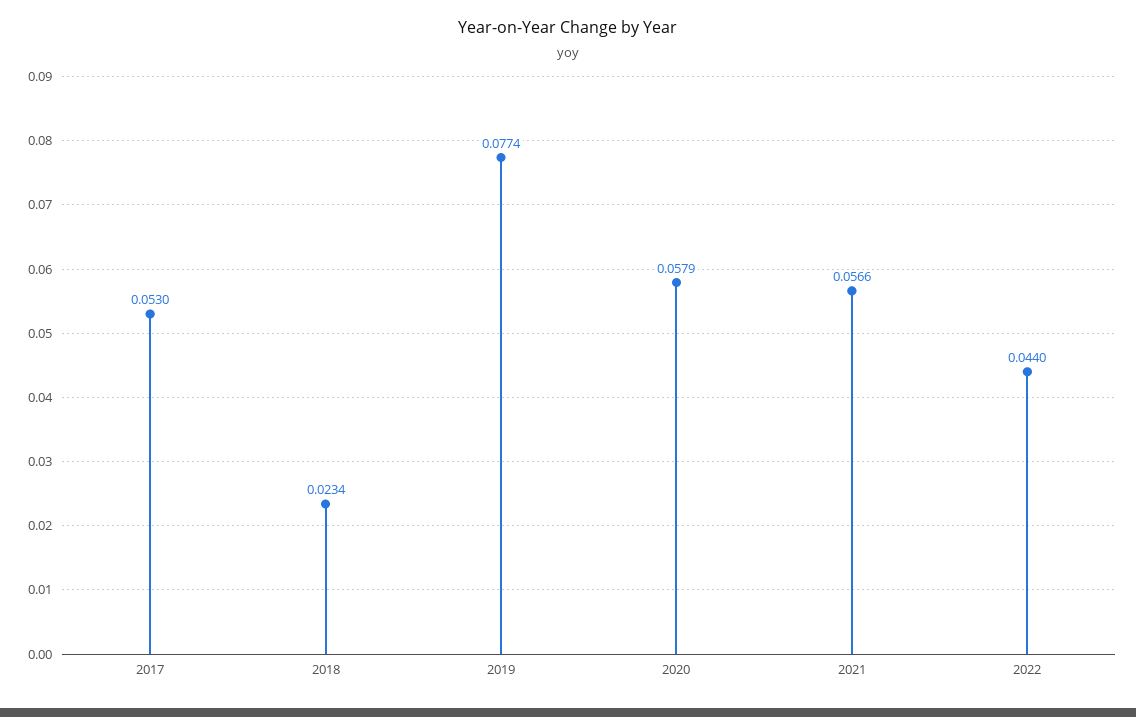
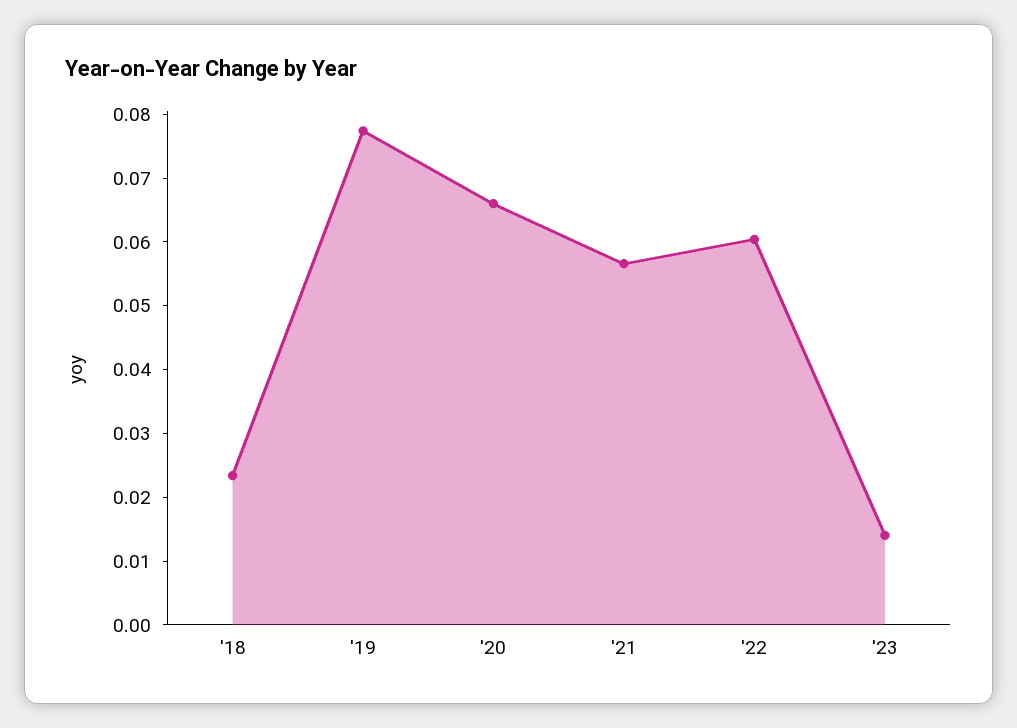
2017: 0.053 -> none
2020: 0.0579 -> 0.066
2022: 0.044 -> 0.06
'23: none -> 0.014

